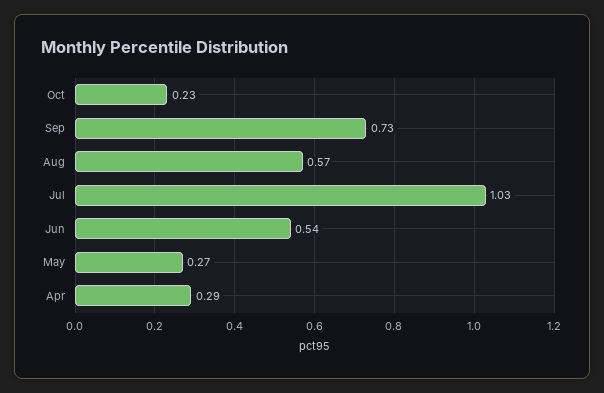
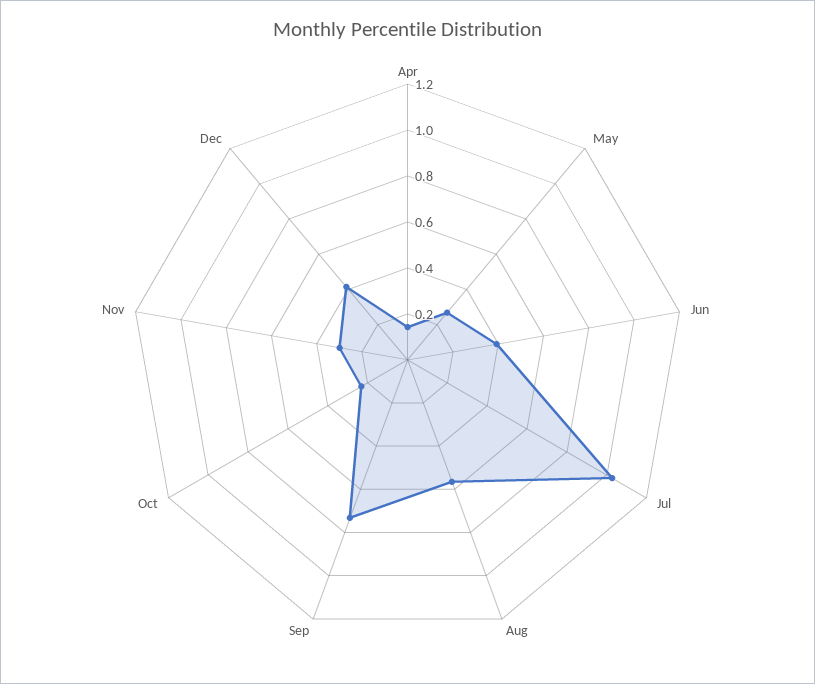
Jun: 0.54 -> 0.4
Apr: 0.29 -> 0.15
Nov: none -> 0.3
Dec: none -> 0.4

